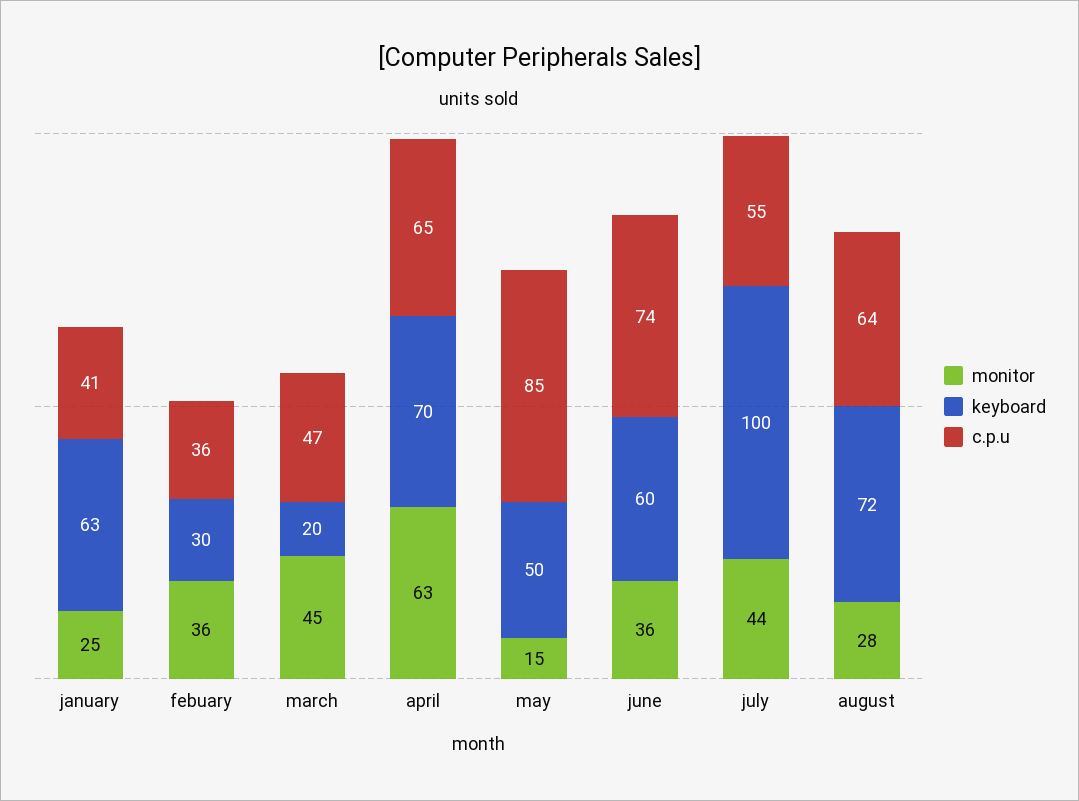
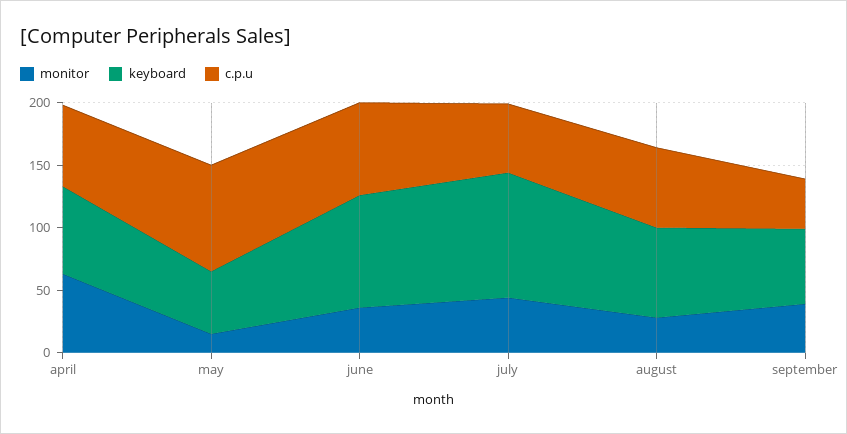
monitor, january: 25 -> none
keyboard, january: 63 -> none
c.p.u, january: 41 -> none
monitor, febuary: 36 -> none
keyboard, febuary: 30 -> none
c.p.u, febuary: 36 -> none
monitor, march: 45 -> none
keyboard, march: 20 -> none
c.p.u, march: 47 -> none
keyboard, june: 60 -> 90
monitor, september: none -> 40
keyboard, september: none -> 60
c.p.u, september: none -> 40

